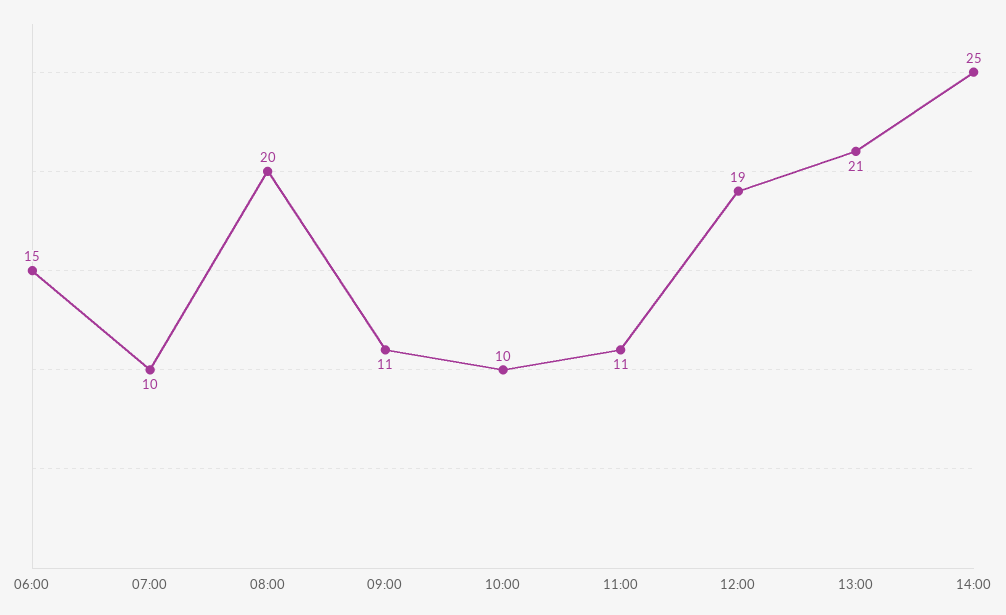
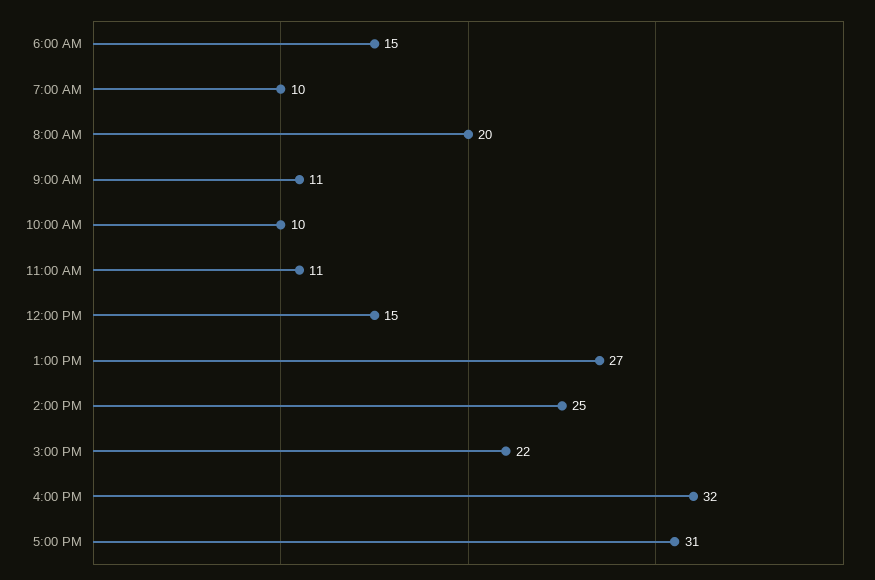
12:00: 19 -> 15
13:00: 21 -> 27
3:00 PM: none -> 22
4:00 PM: none -> 32
5:00 PM: none -> 31

